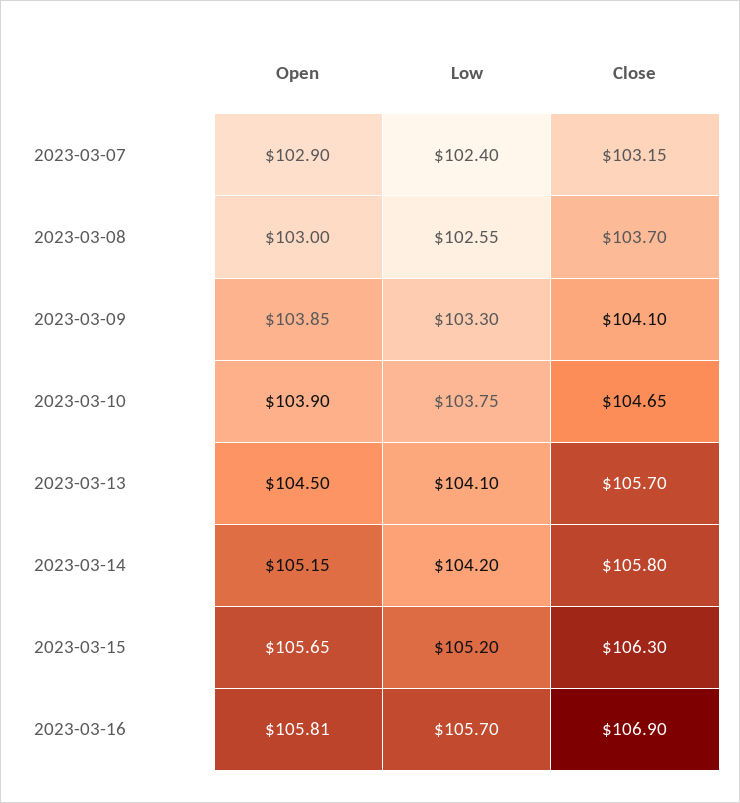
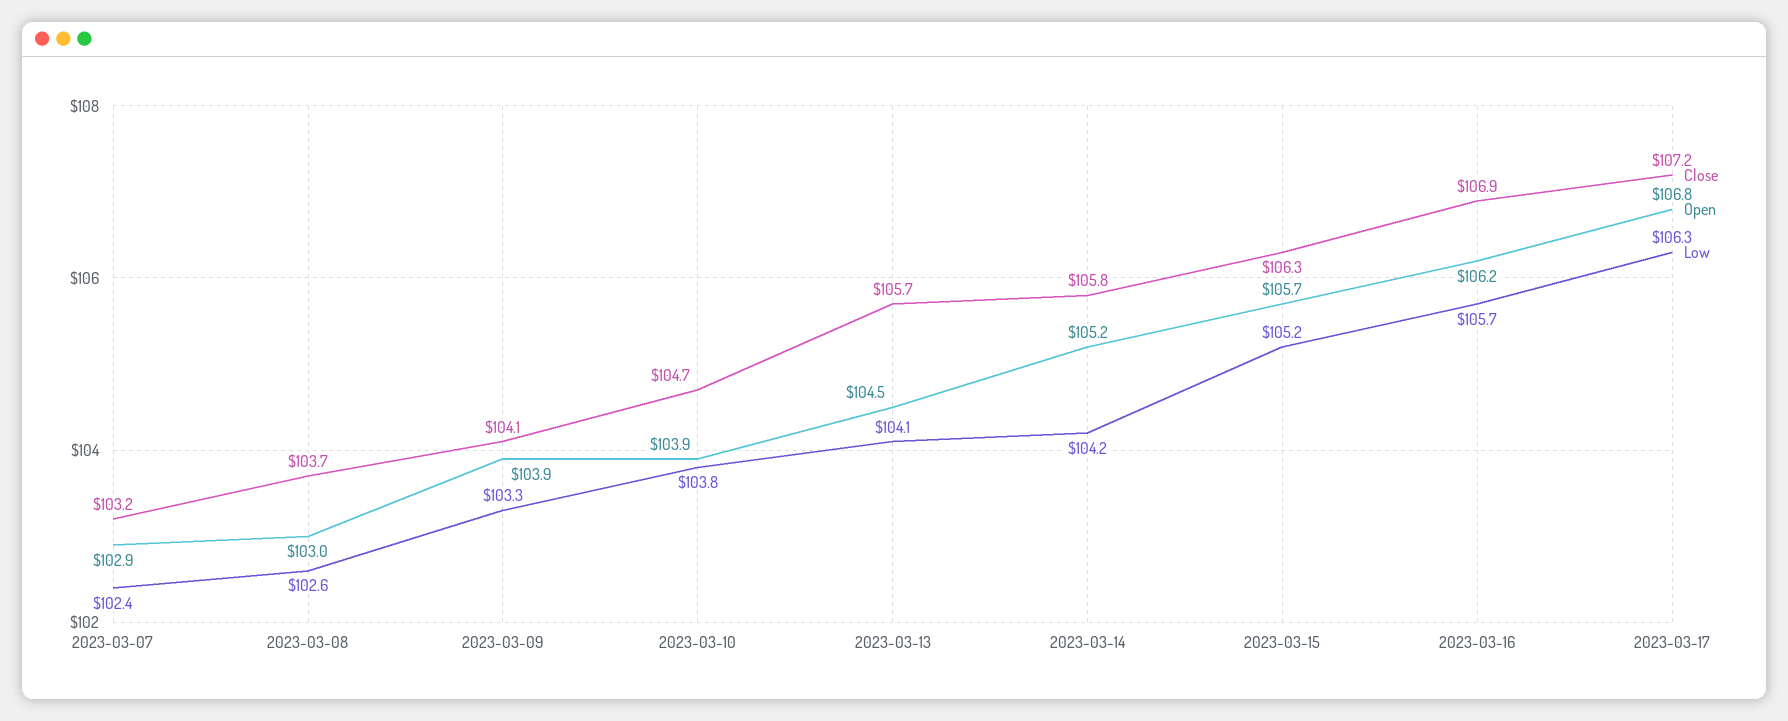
Open, 2023-03-16: 105.81 -> 106.2
Close, 2023-03-17: none -> 107.2
Open, 2023-03-17: none -> 106.8
Low, 2023-03-17: none -> 106.3

